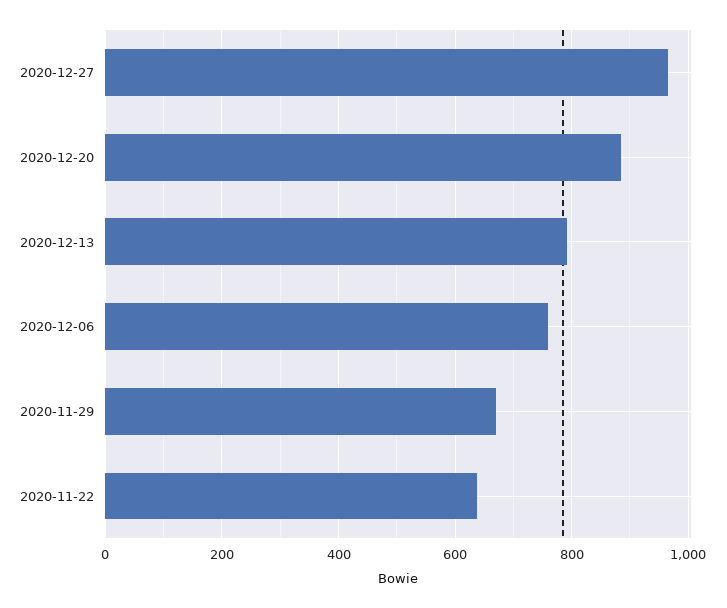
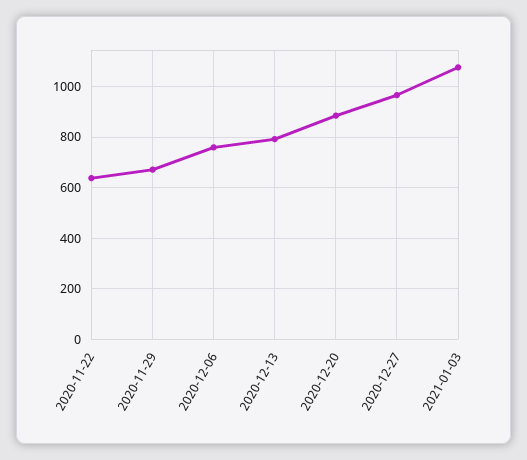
2021-01-03: none -> 1075

